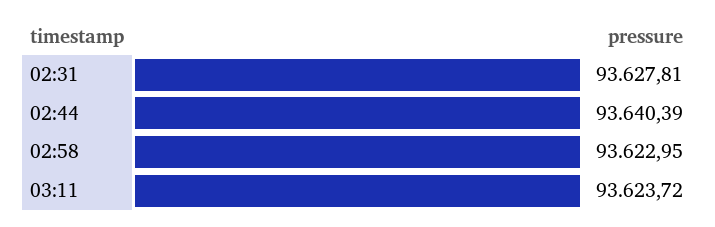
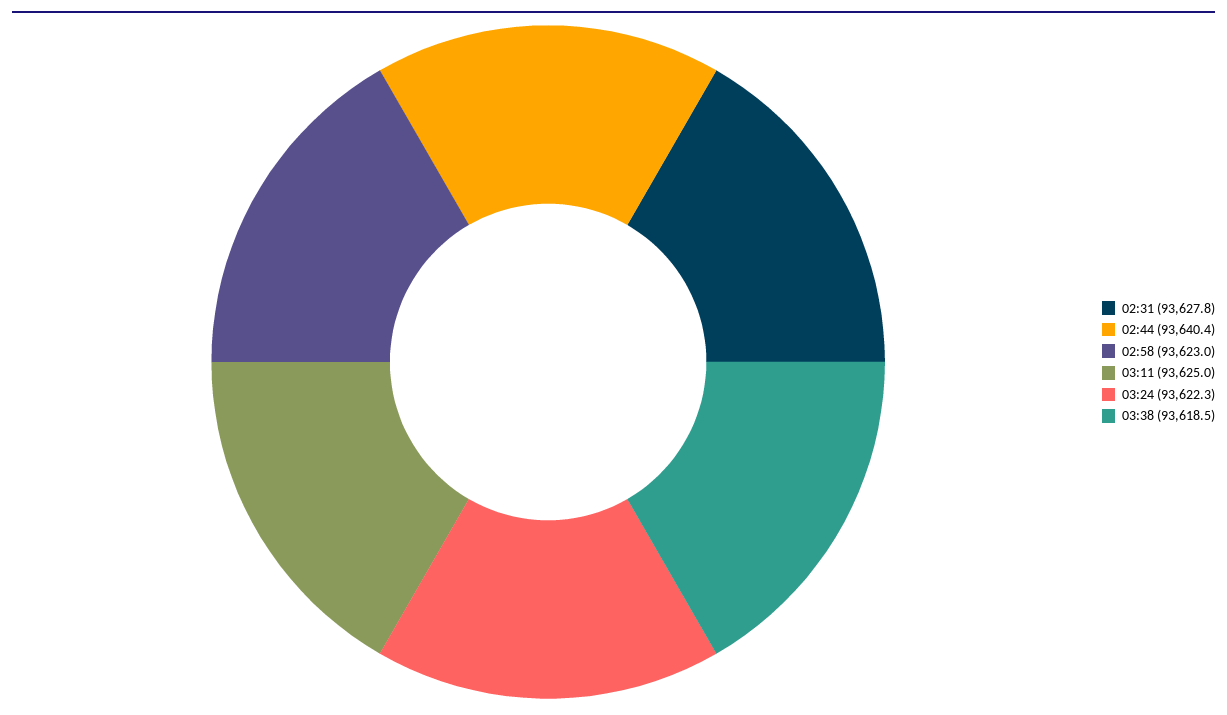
03:11: 93623.72 -> 93625
03:24: none -> 93622.3
03:38: none -> 93618.5

